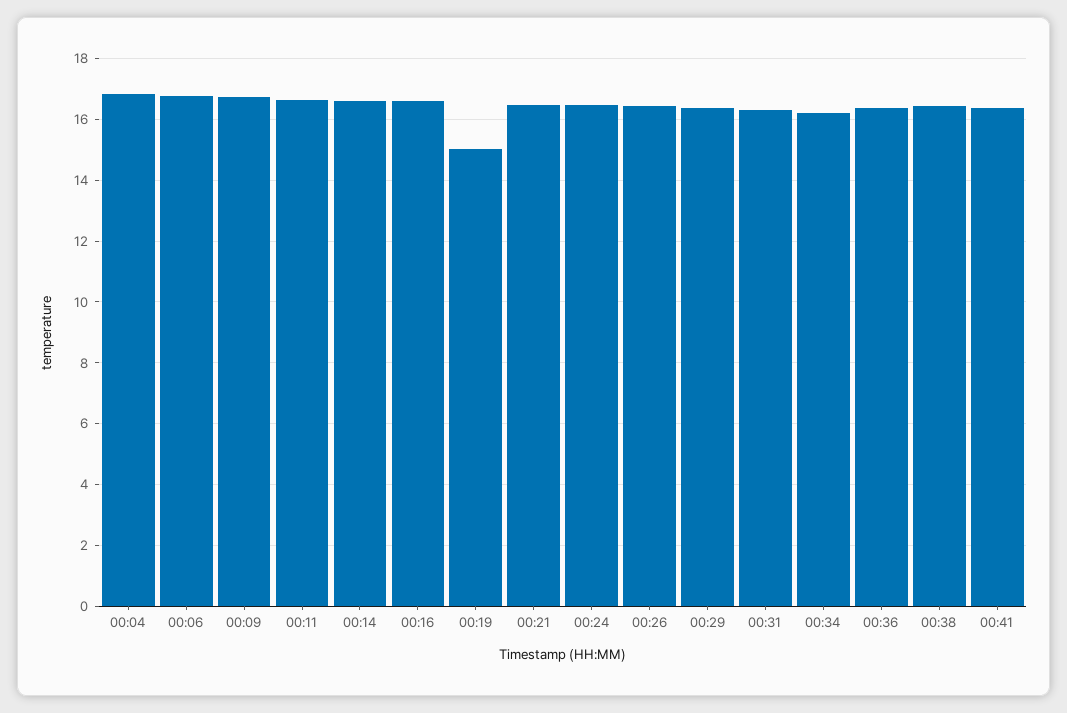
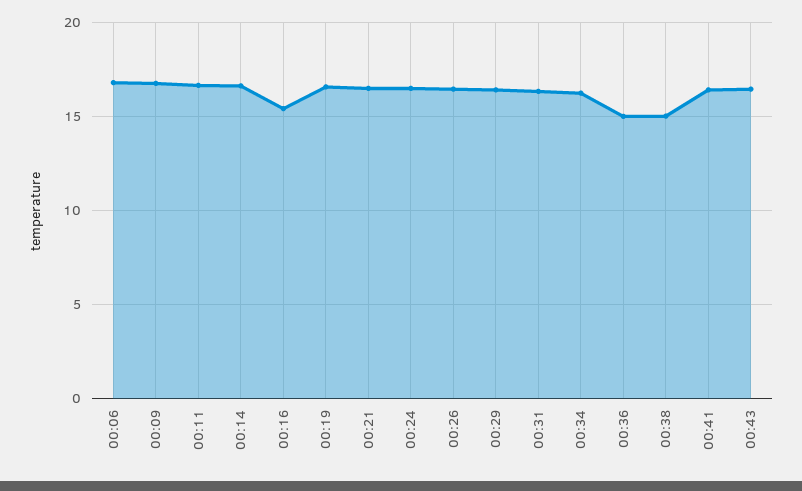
00:04: 16.8 -> none
00:16: 16.6 -> 15.5
00:19: 15 -> 16.5
00:36: 16.4 -> 15
00:38: 16.4 -> 15
00:43: none -> 16.5

